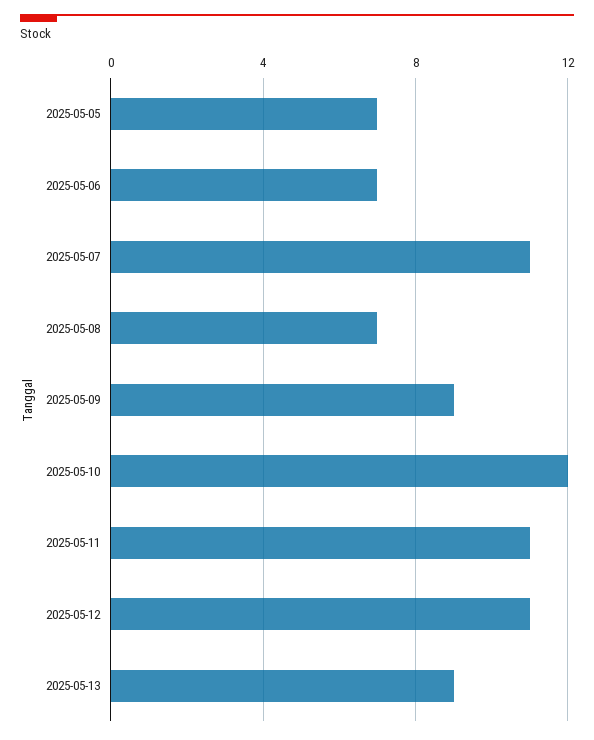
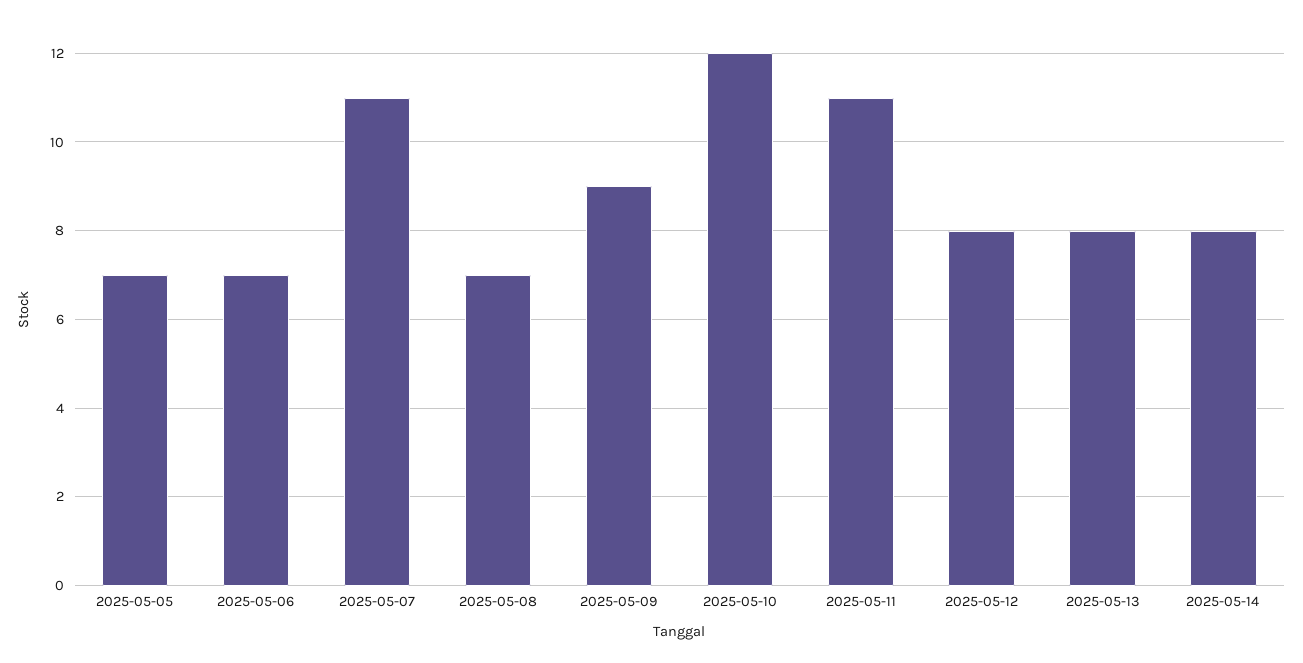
2025-05-12: 11 -> 8
2025-05-13: 9 -> 8
2025-05-14: none -> 8

